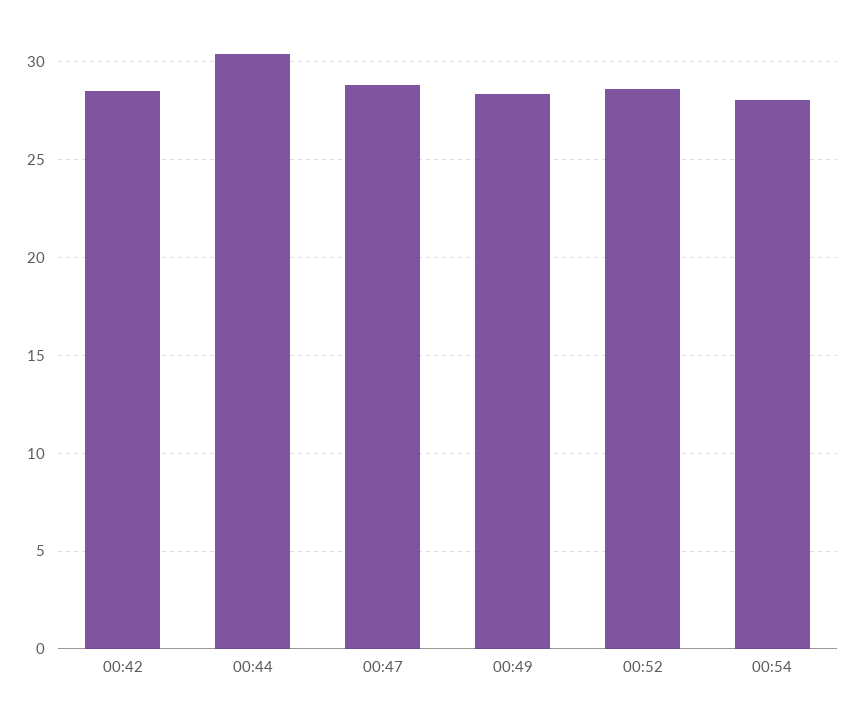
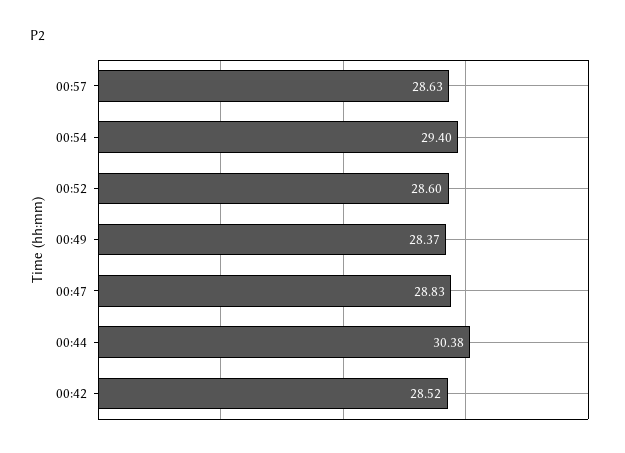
00:54: 28 -> 29.4
00:57: none -> 28.63

